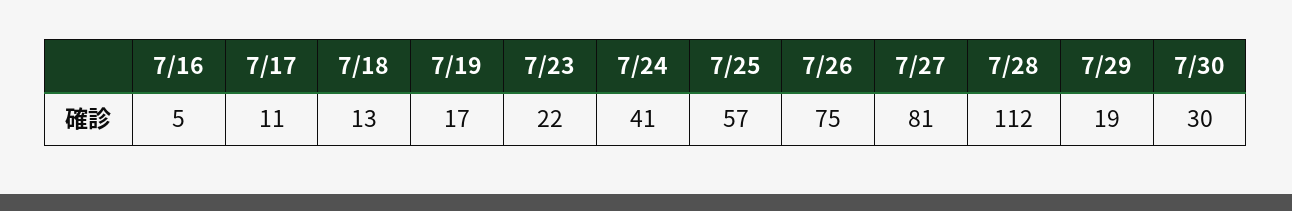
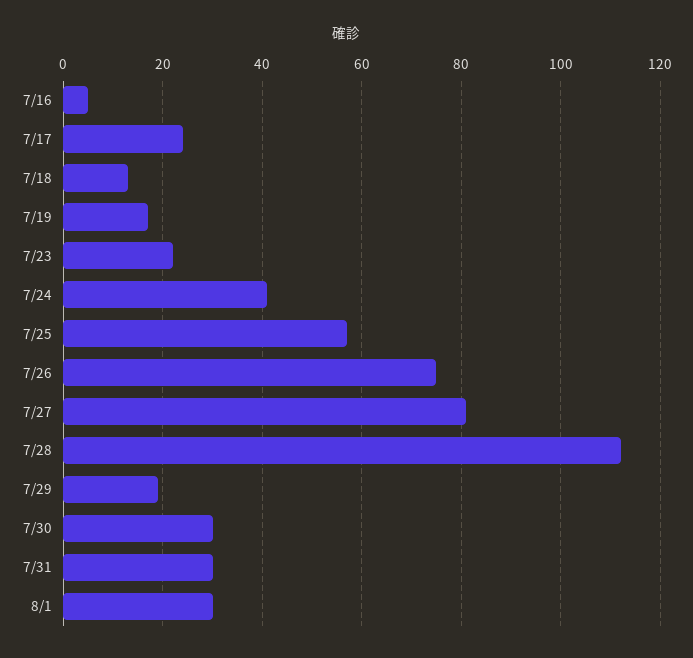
7/17: 11 -> 25
7/31: none -> 30
8/1: none -> 30

